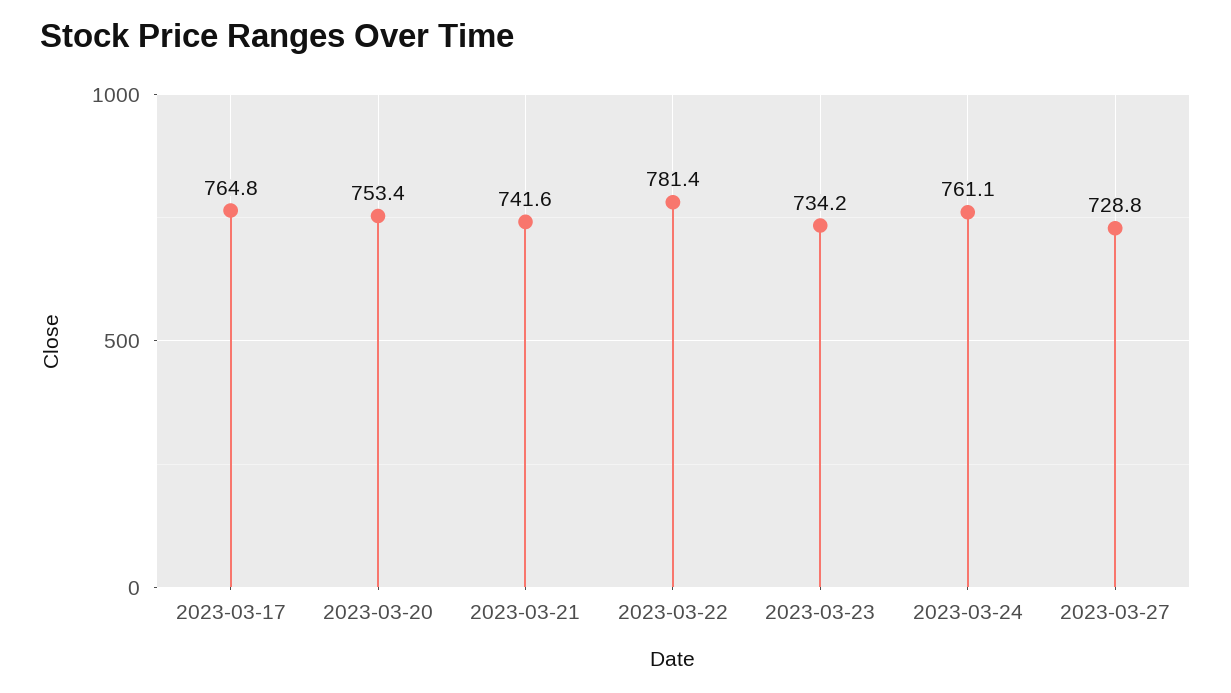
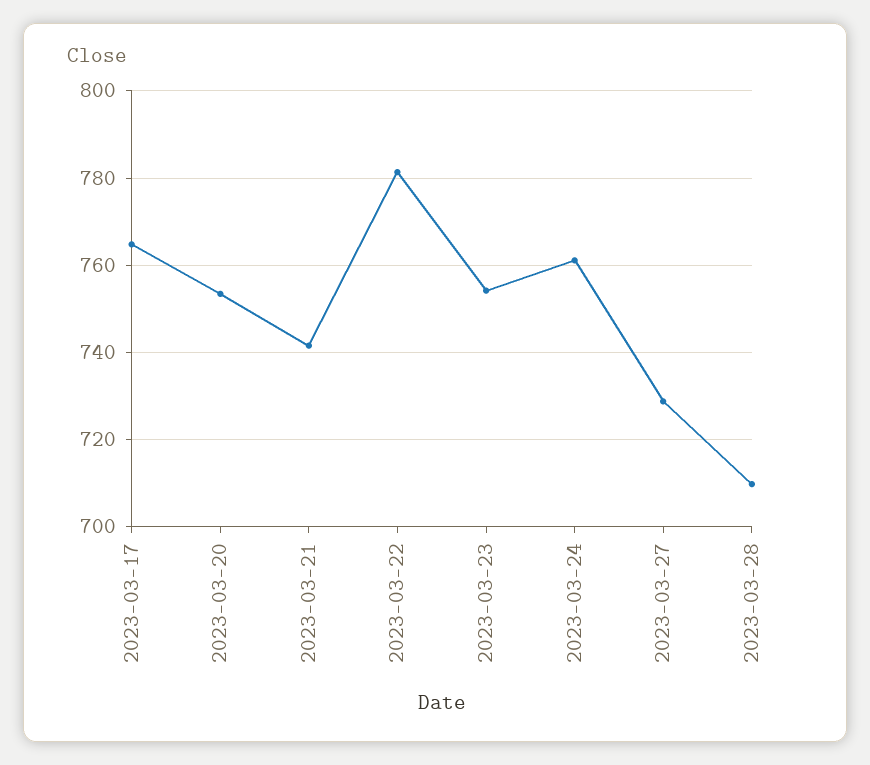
2023-03-23: 734.2 -> 754
2023-03-28: none -> 710

